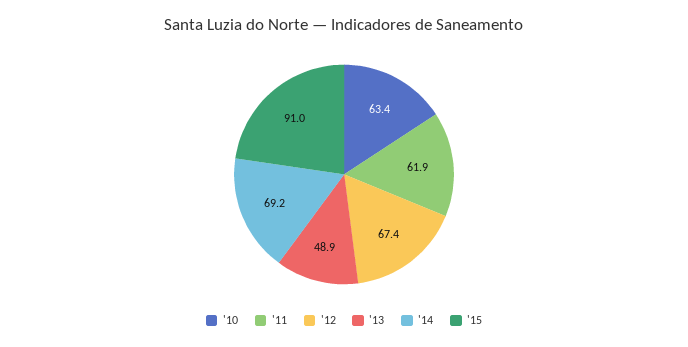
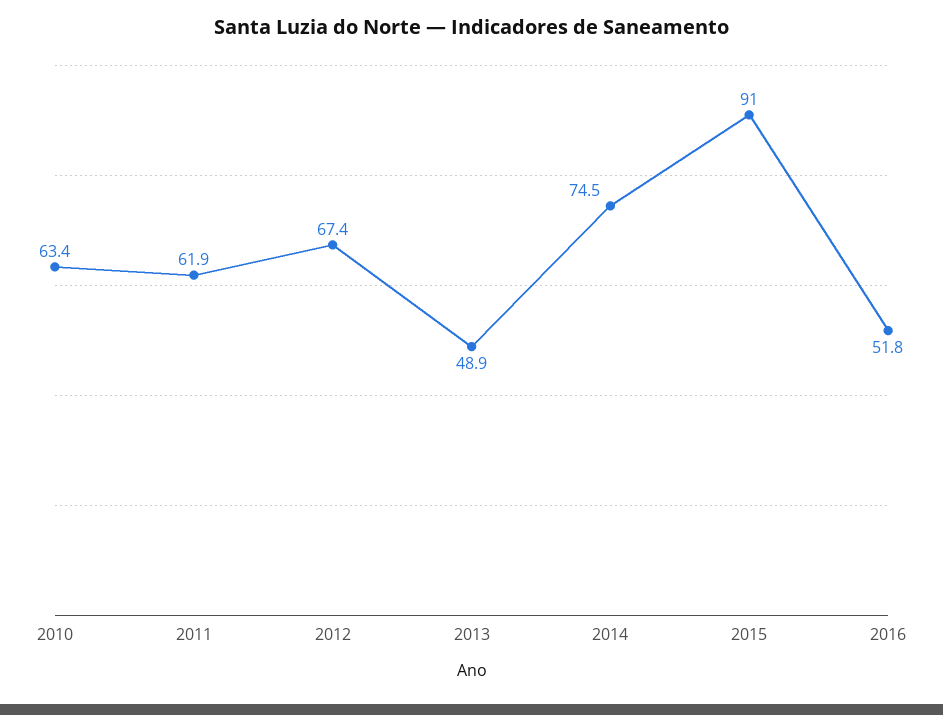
'14: 69.2 -> 74.5
2016: none -> 51.8

